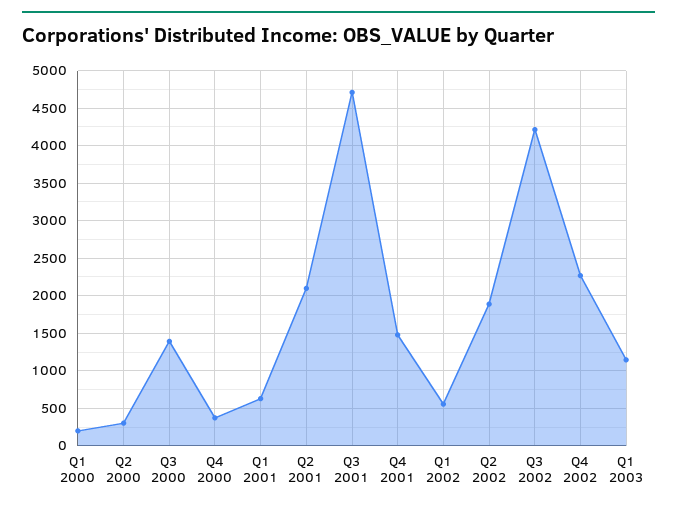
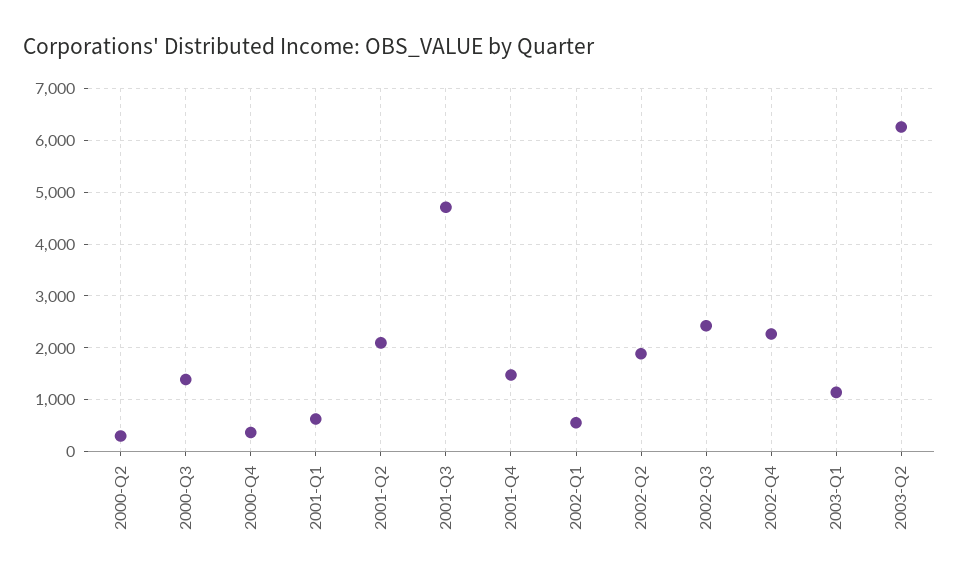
Q1 2000: 200 -> none
Q3 2002: 4200 -> 2400
2003-Q2: none -> 6200

